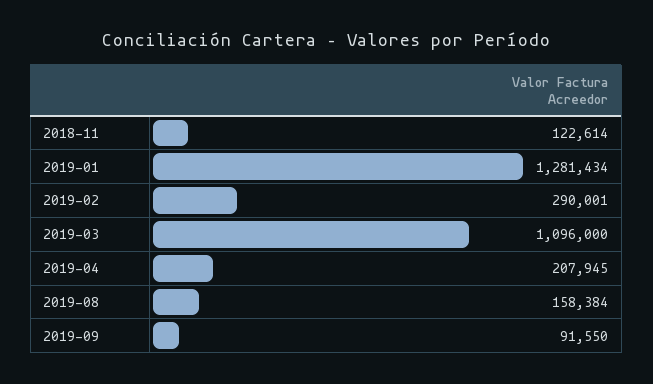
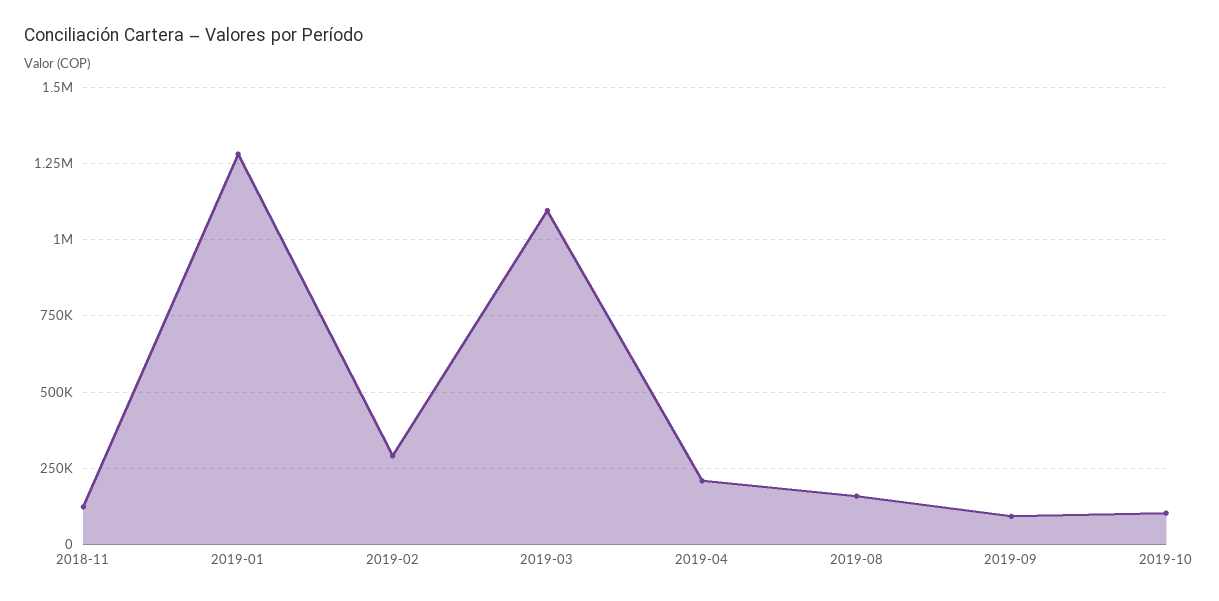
2019-10: none -> 100000

